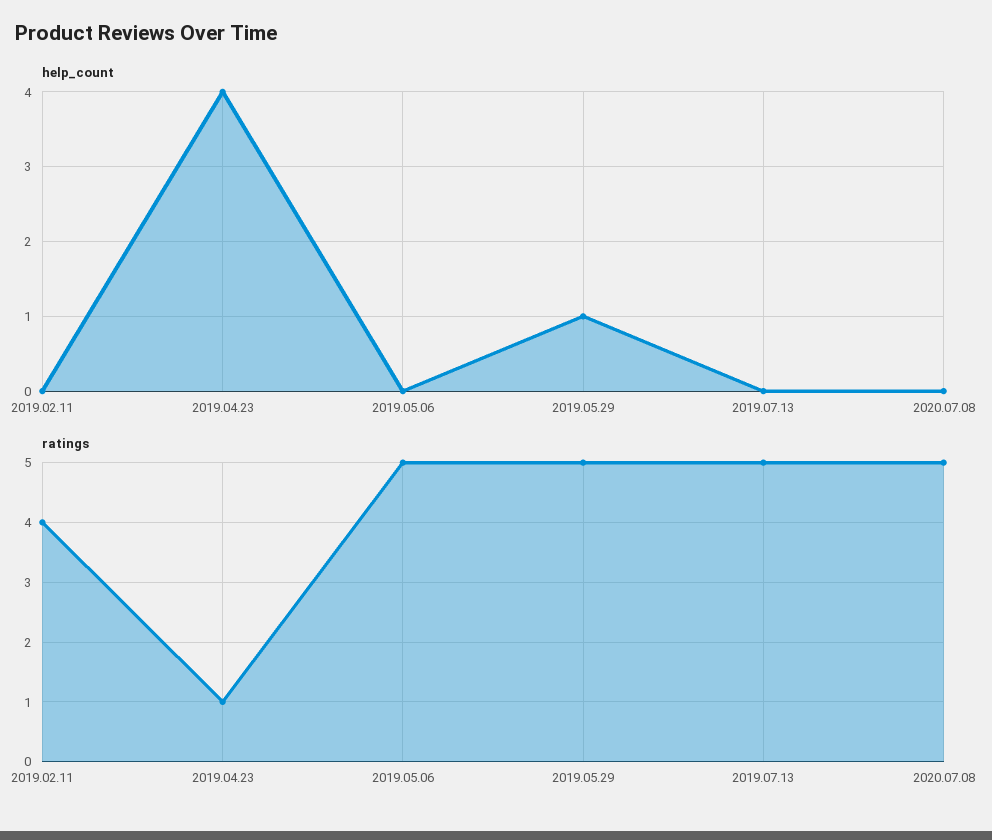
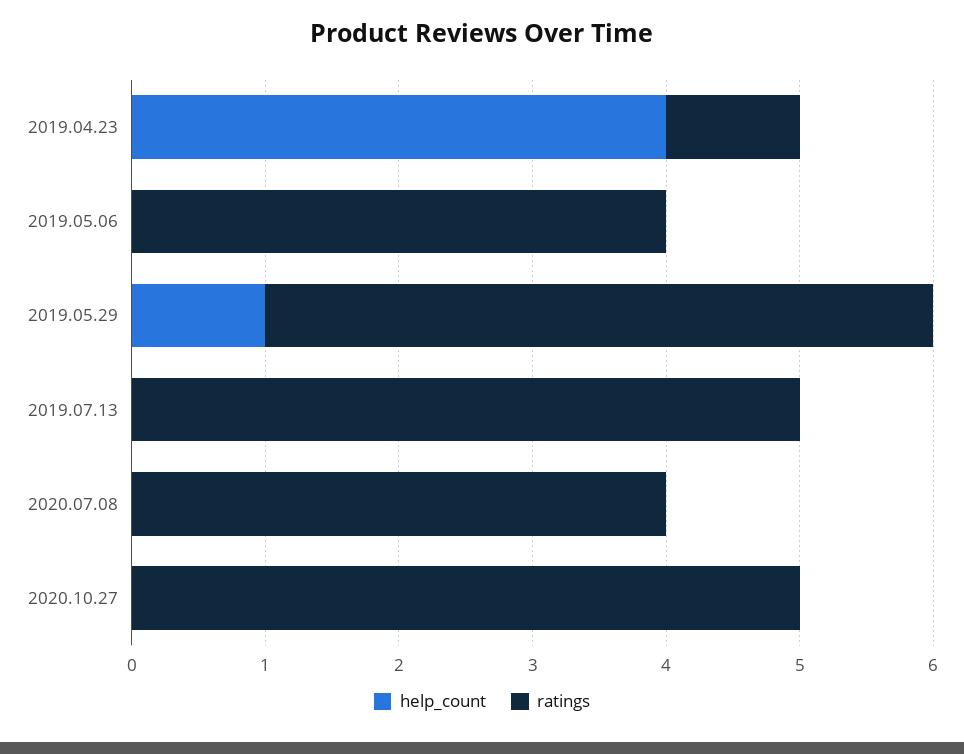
help_count, 2019.02.11: 0 -> none
ratings, 2019.02.11: 4 -> none
ratings, 2019.05.06: 5 -> 4
ratings, 2020.07.08: 5 -> 4
help_count, 2020.10.27: none -> 0
ratings, 2020.10.27: none -> 5

